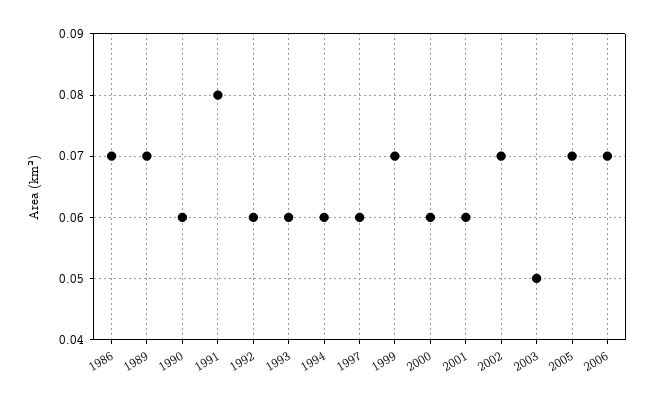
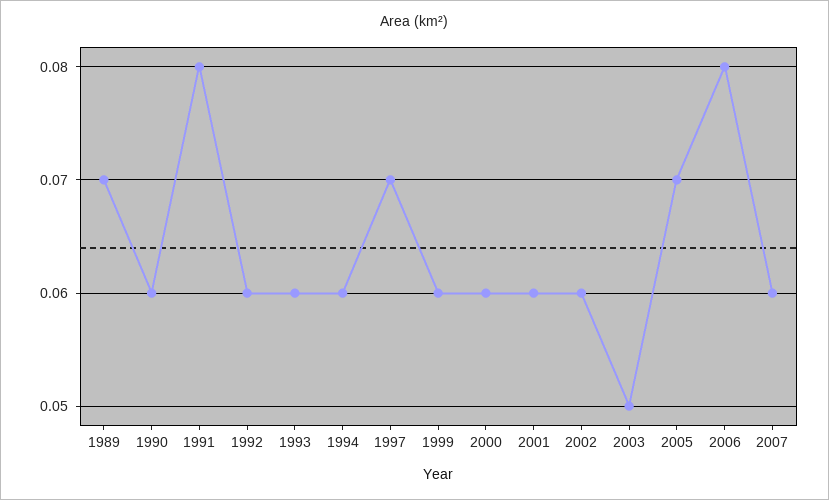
1986: 0.07 -> none
1997: 0.06 -> 0.07
1999: 0.07 -> 0.06
2002: 0.07 -> 0.06
2006: 0.07 -> 0.08
2007: none -> 0.06

